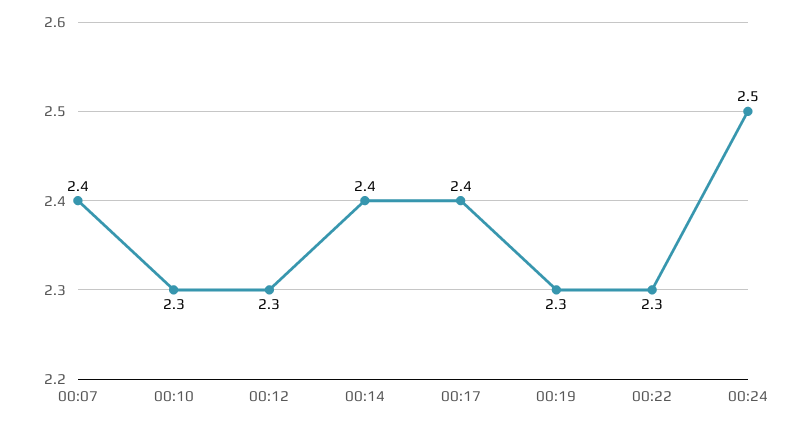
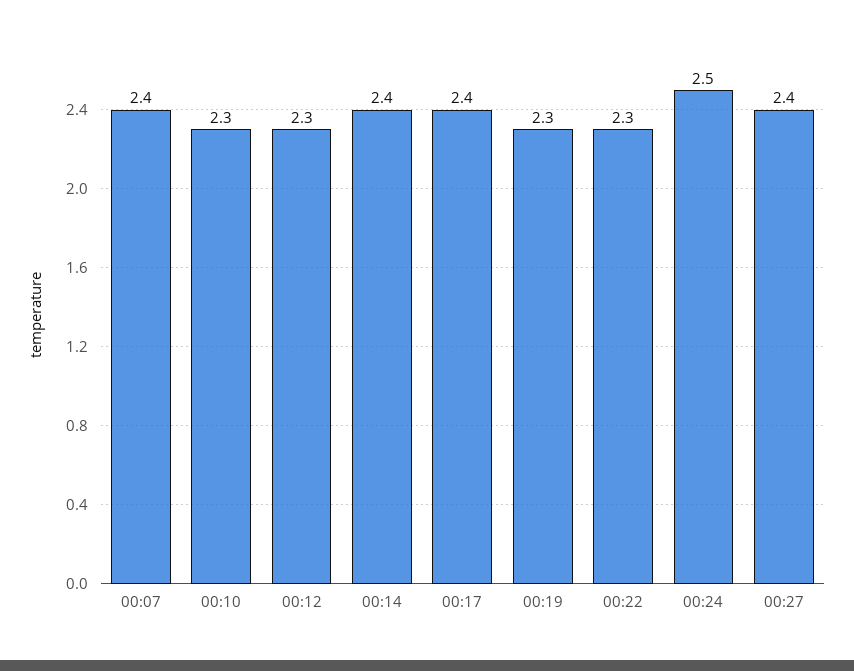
00:27: none -> 2.4

